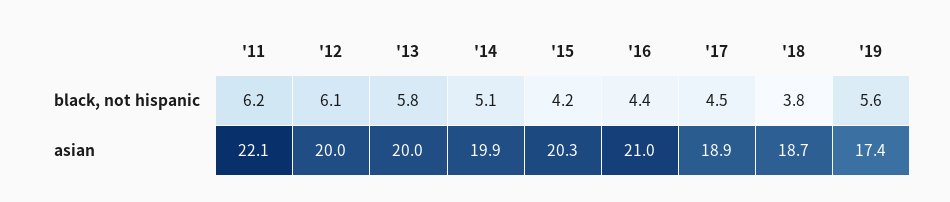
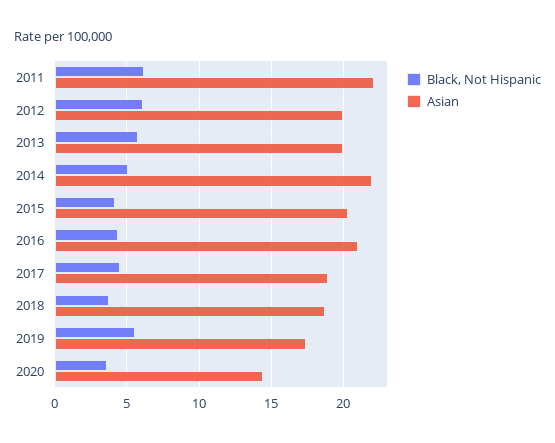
asian, '14: 19.9 -> 22
black, not hispanic, 2020: none -> 3.5
asian, 2020: none -> 14.5

